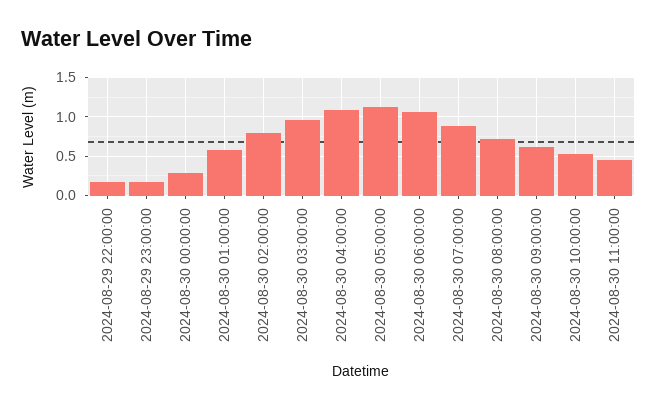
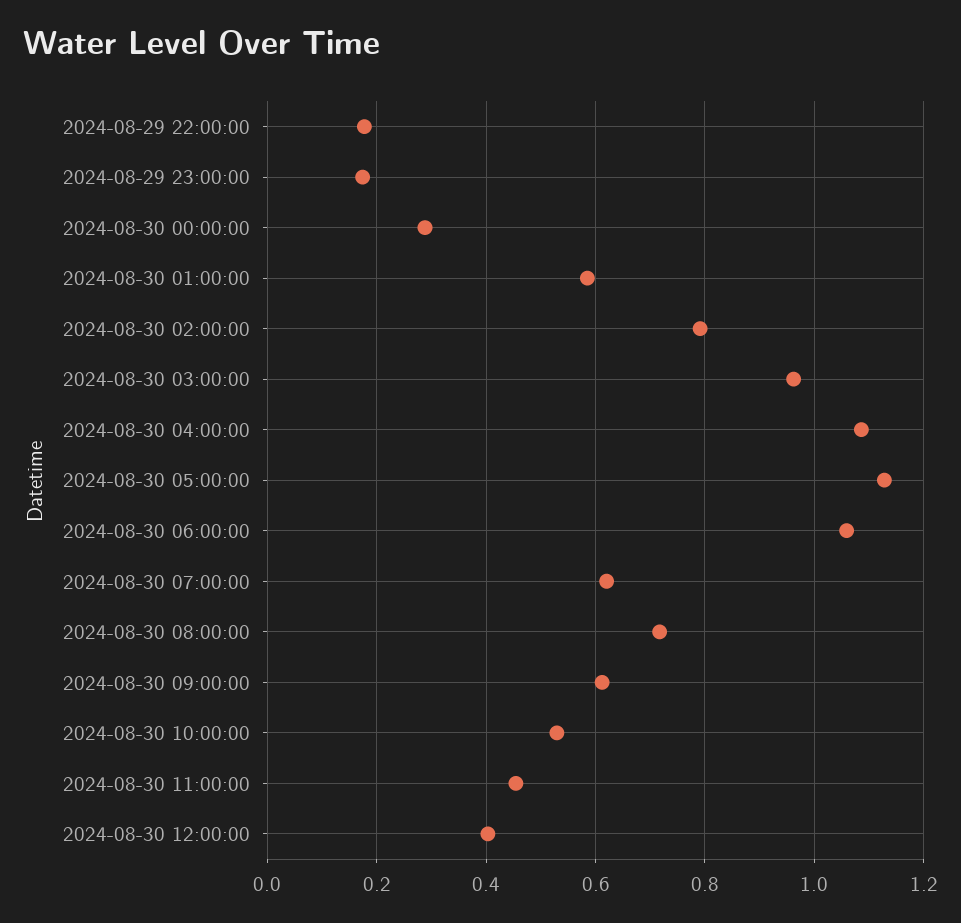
2024-08-30 07:00:00: 0.9 -> 0.62
2024-08-30 12:00:00: none -> 0.4

